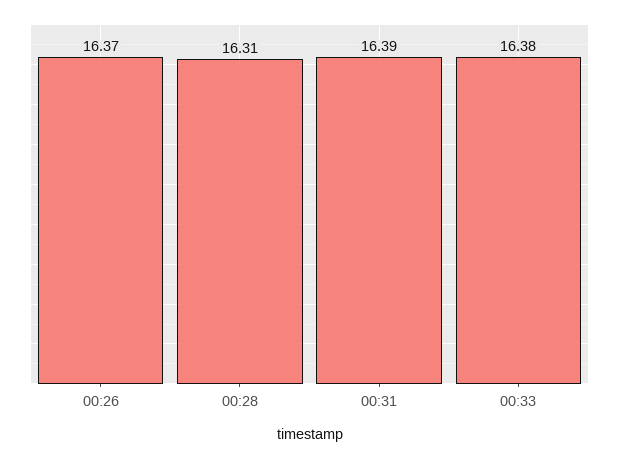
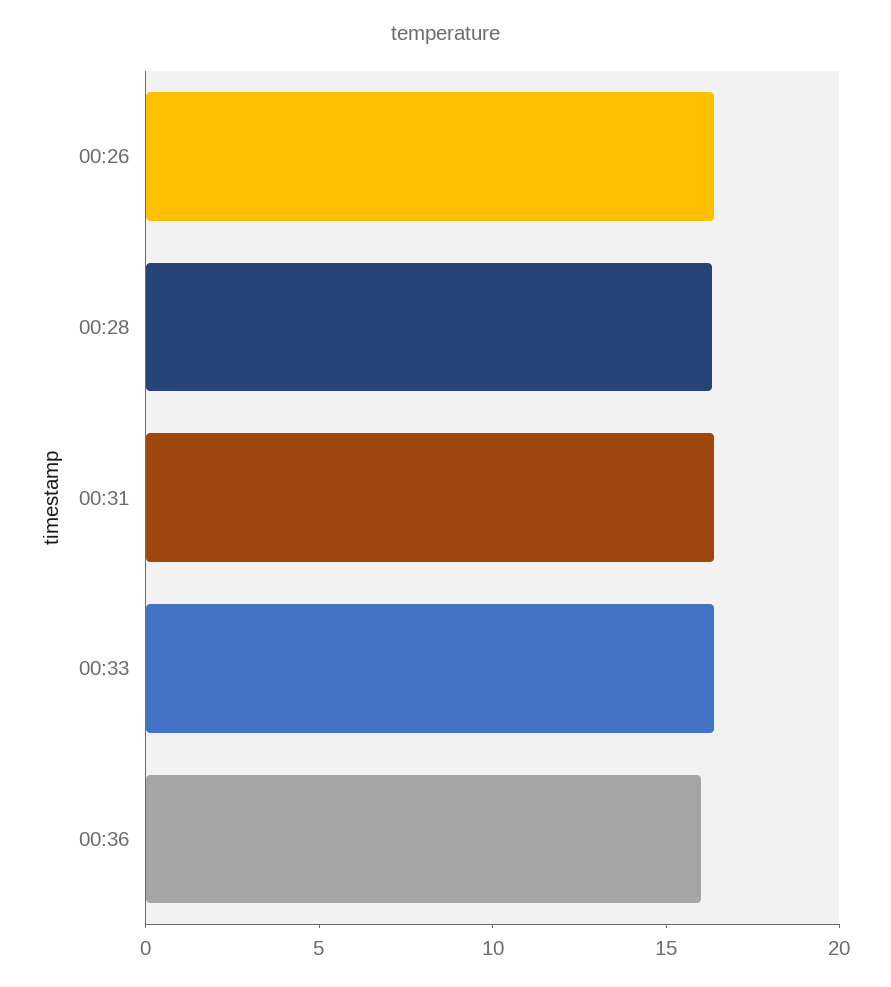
00:36: none -> 16

